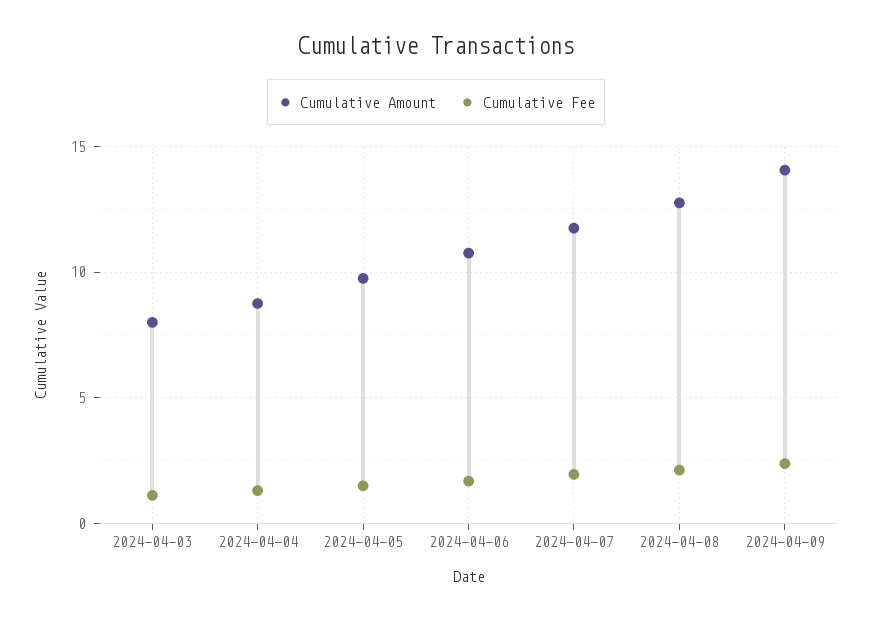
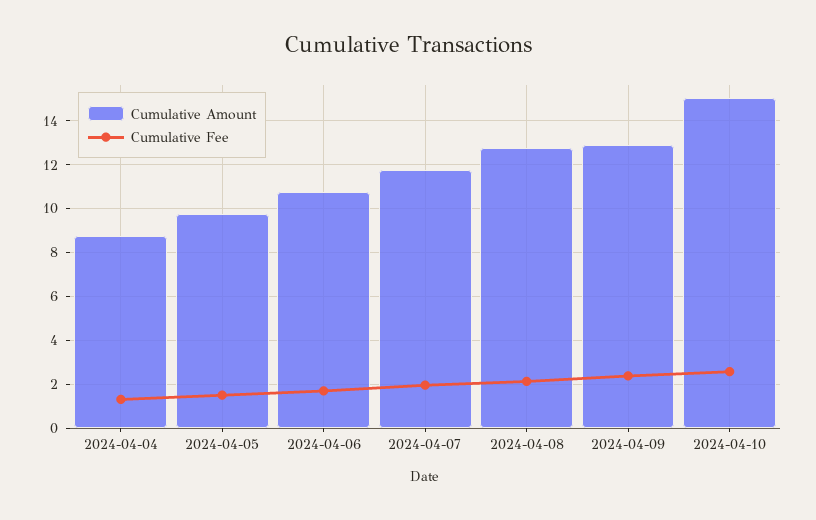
Cumulative Amount, 2024-04-03: 8 -> none
Cumulative Fee, 2024-04-03: 1 -> none
Cumulative Amount, 2024-04-09: 14 -> 13
Cumulative Amount, 2024-04-10: none -> 15
Cumulative Fee, 2024-04-10: none -> 2.5

